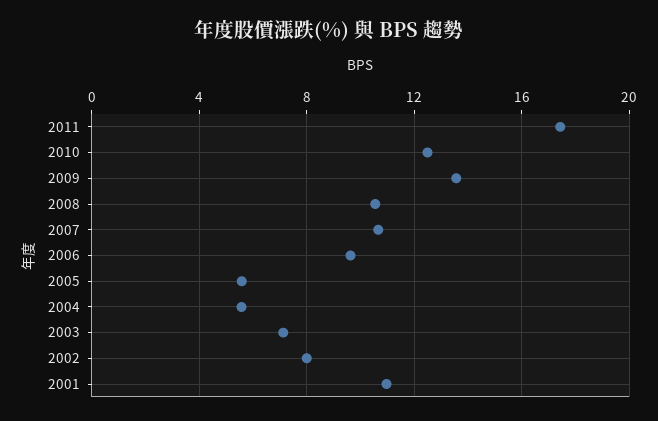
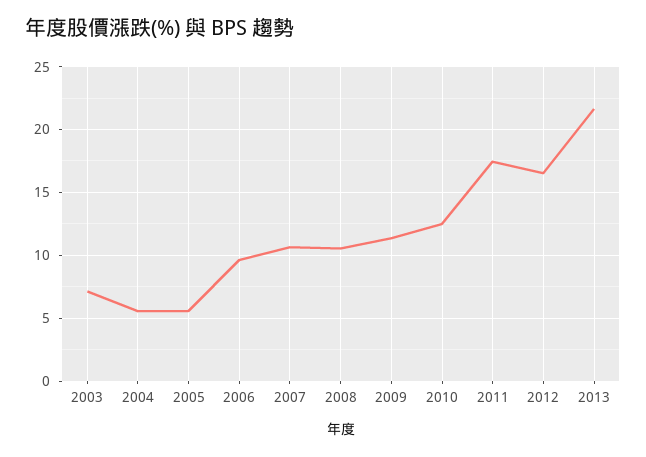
2009: 13.5 -> 11.5
2002: 8 -> none
2001: 11 -> none
2012: none -> 16.5
2013: none -> 21.5

